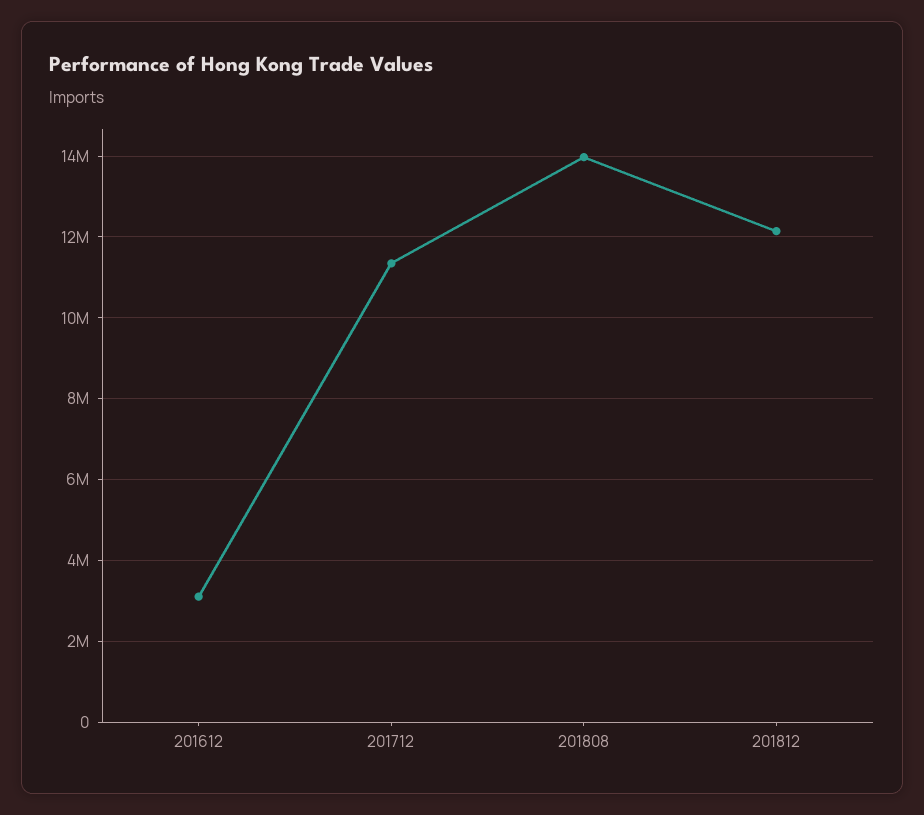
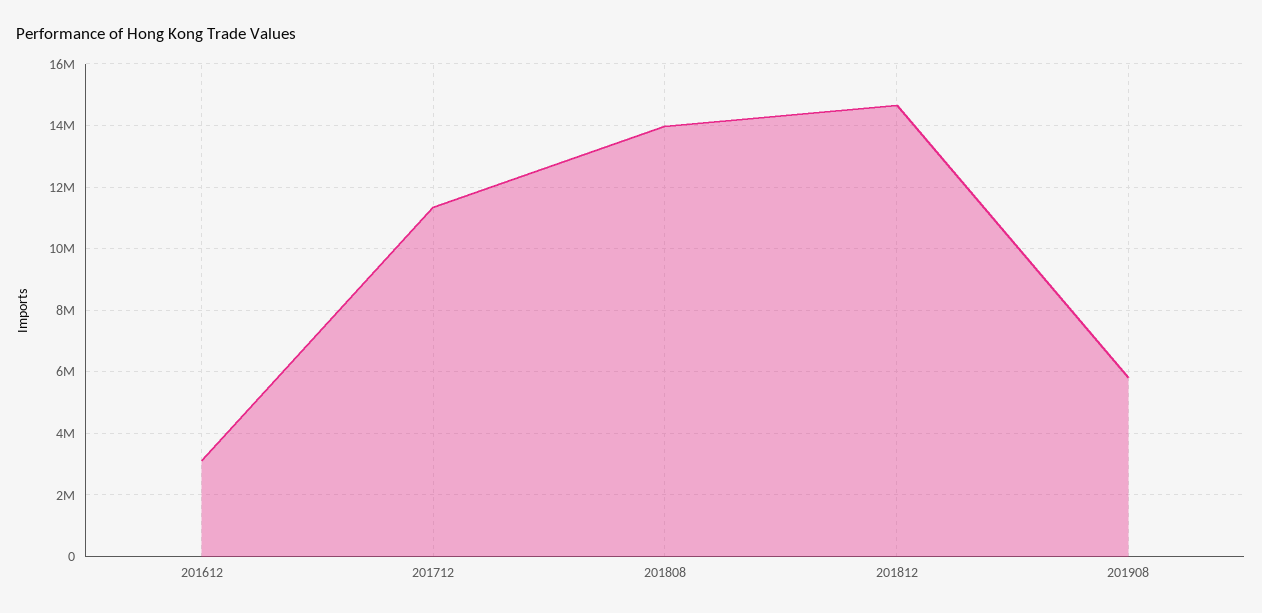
201812: 12200000 -> 14600000
201908: none -> 5800000

